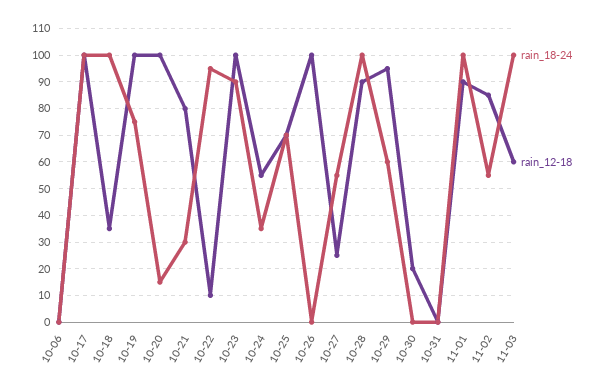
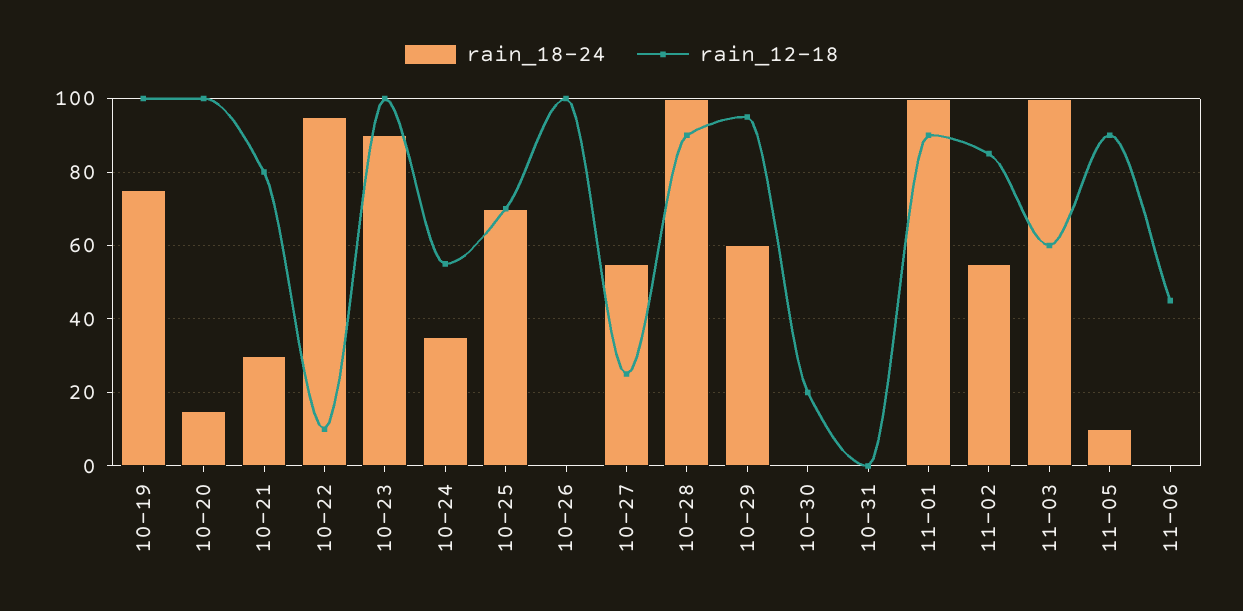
rain_18-24, 10-06: 0 -> none
rain_12-18, 10-06: 0 -> none
rain_18-24, 10-17: 100 -> none
rain_12-18, 10-17: 100 -> none
rain_18-24, 10-18: 100 -> none
rain_12-18, 10-18: 35 -> none
rain_18-24, 11-05: none -> 10
rain_12-18, 11-05: none -> 90
rain_18-24, 11-06: none -> 0
rain_12-18, 11-06: none -> 45

